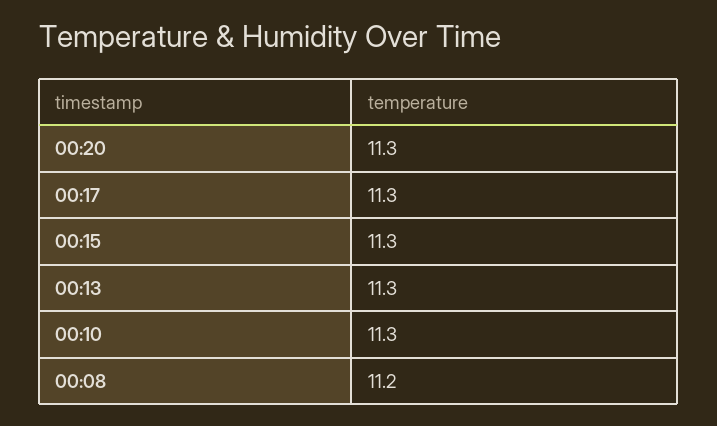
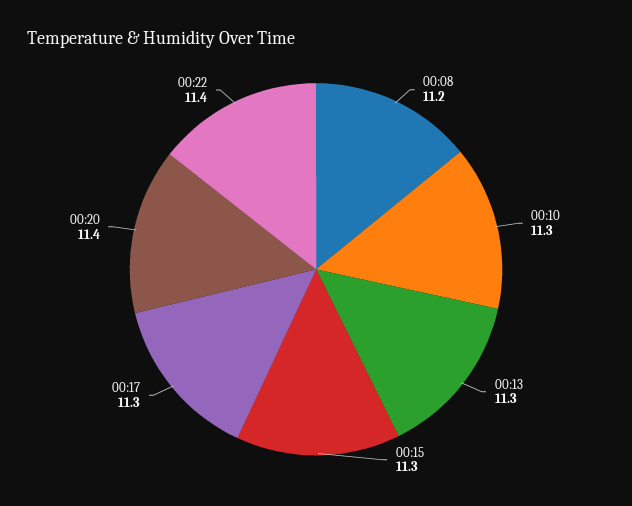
00:20: 11.3 -> 11.4
00:22: none -> 11.4

